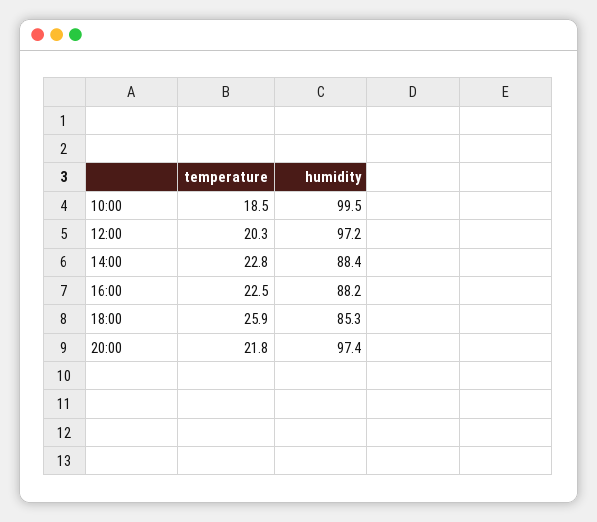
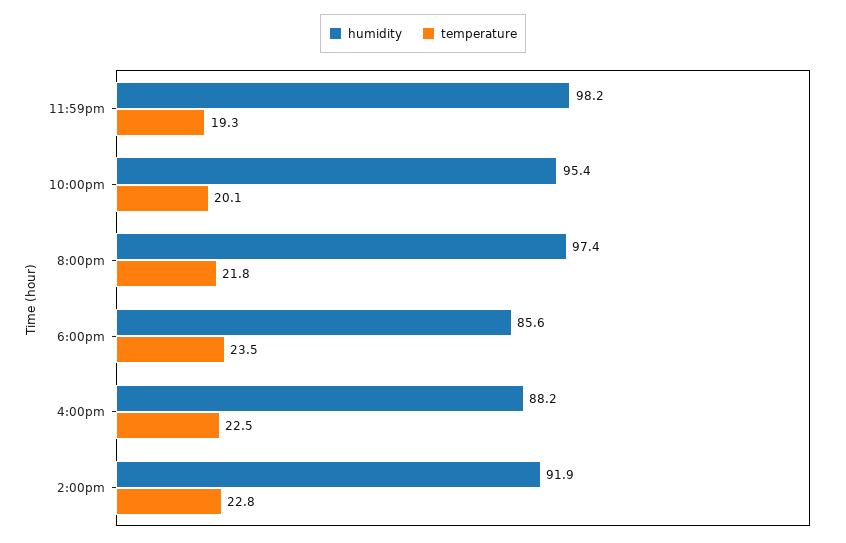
temperature, 10:00: 18.5 -> none
humidity, 10:00: 99.5 -> none
temperature, 12:00: 20.3 -> none
humidity, 12:00: 97.2 -> none
humidity, 14:00: 88.4 -> 91.9
temperature, 18:00: 25.9 -> 23.5
humidity, 18:00: 85.3 -> 85.6
humidity, 11:59pm: none -> 98.2
temperature, 11:59pm: none -> 19.3
humidity, 10:00pm: none -> 95.4
temperature, 10:00pm: none -> 20.1

